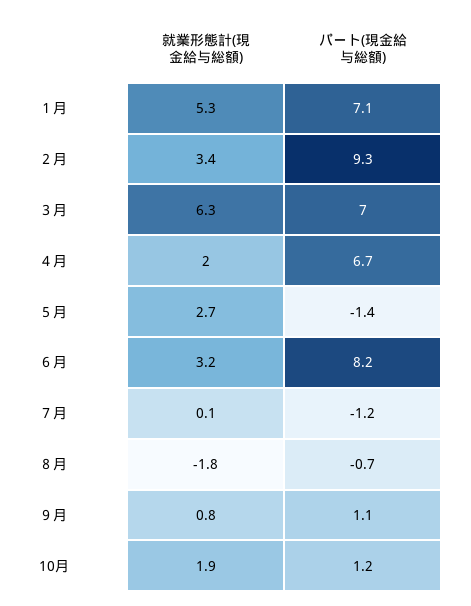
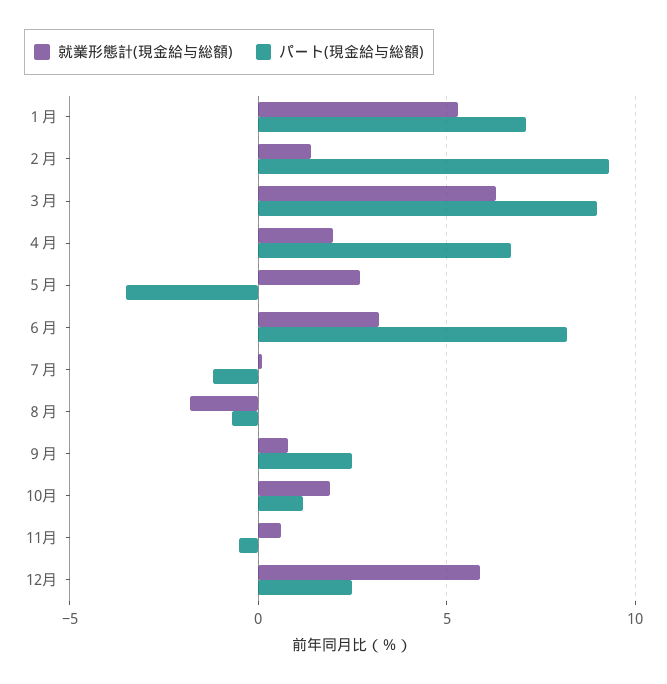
就業形態計(現金給与総額), ２月: 3.4 -> 1.5
パート(現金給与総額), ３月: 7 -> 9
パート(現金給与総額), ５月: -1.4 -> -3.5
パート(現金給与総額), ９月: 1.1 -> 2.5
就業形態計(現金給与総額), 11月: none -> 0.5
パート(現金給与総額), 11月: none -> -0.5
就業形態計(現金給与総額), 12月: none -> 6
パート(現金給与総額), 12月: none -> 2.5

